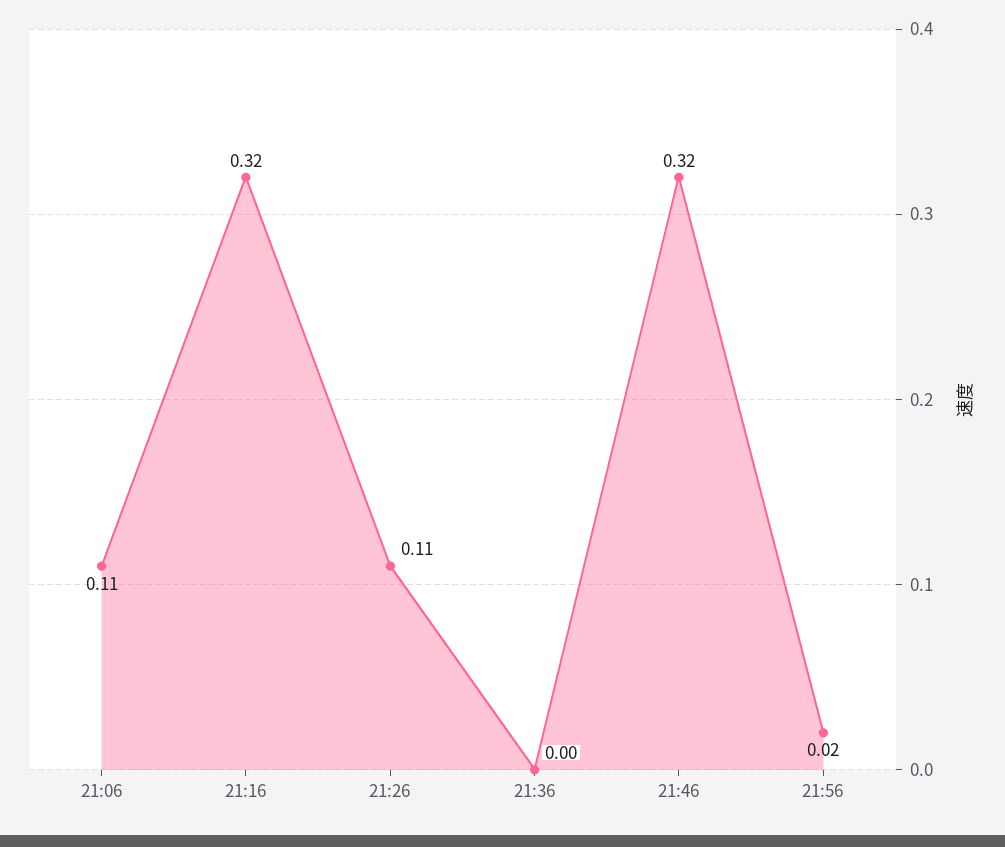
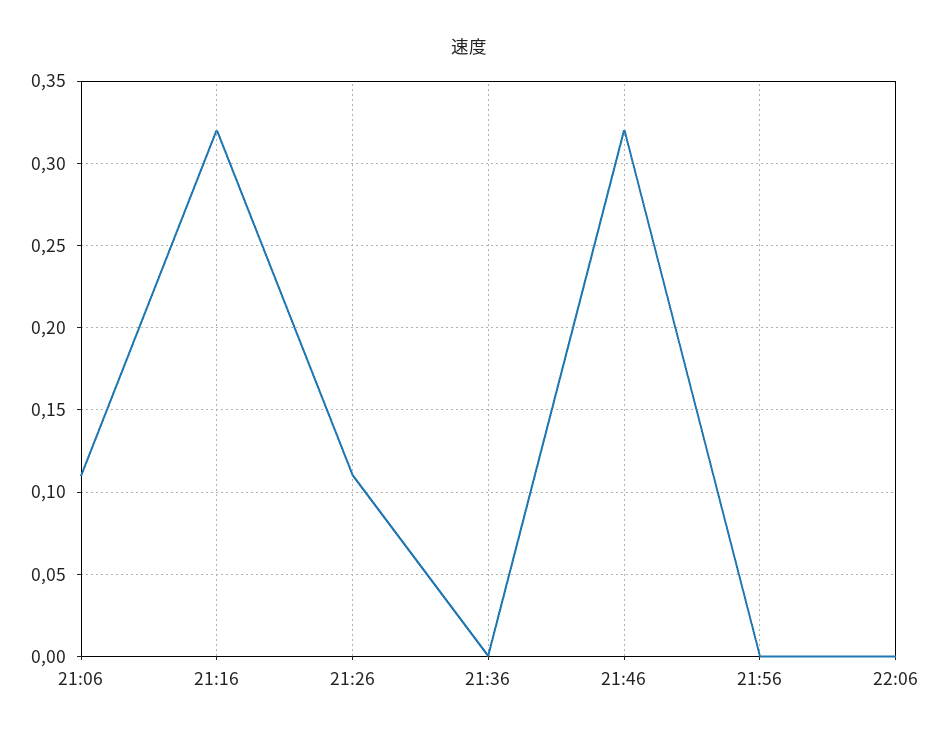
21:56: 0.02 -> 0
22:06: none -> 0

